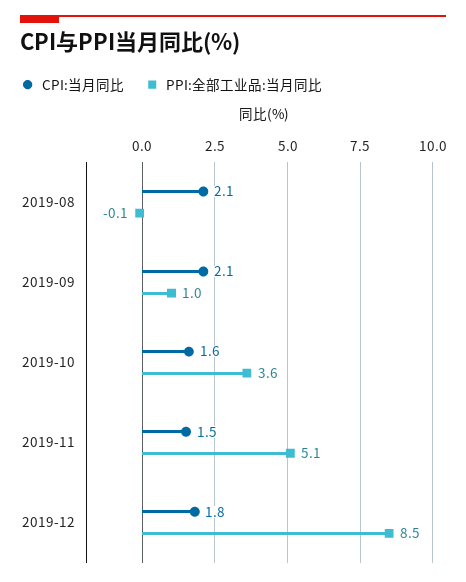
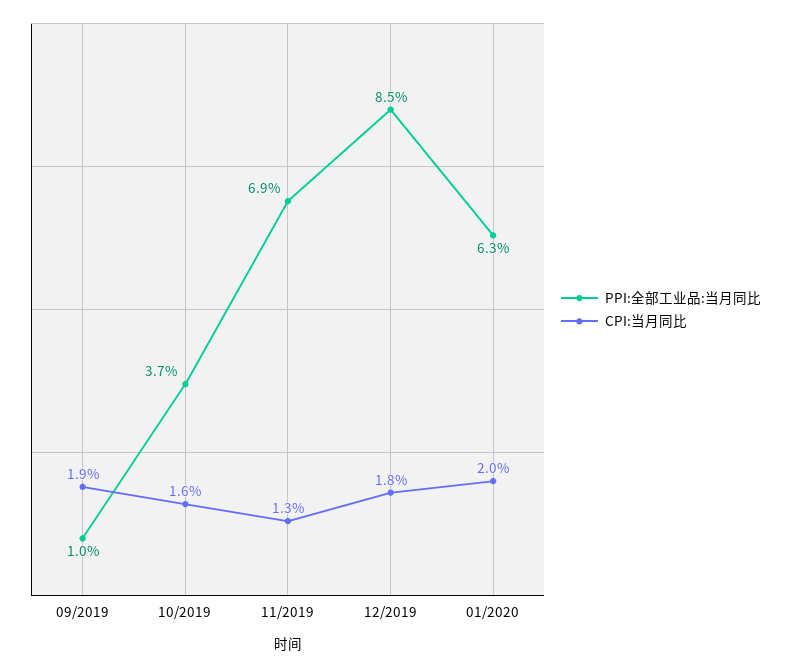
CPI:当月同比, 2019-08: 2.1 -> none
PPI:全部工业品:当月同比, 2019-08: -0.1 -> none
CPI:当月同比, 2019-09: 2.1 -> 1.9
PPI:全部工业品:当月同比, 2019-10: 3.6 -> 3.7
CPI:当月同比, 2019-11: 1.5 -> 1.3
PPI:全部工业品:当月同比, 2019-11: 5.1 -> 6.9
PPI:全部工业品:当月同比, 01/2020: none -> 6.3
CPI:当月同比, 01/2020: none -> 2

